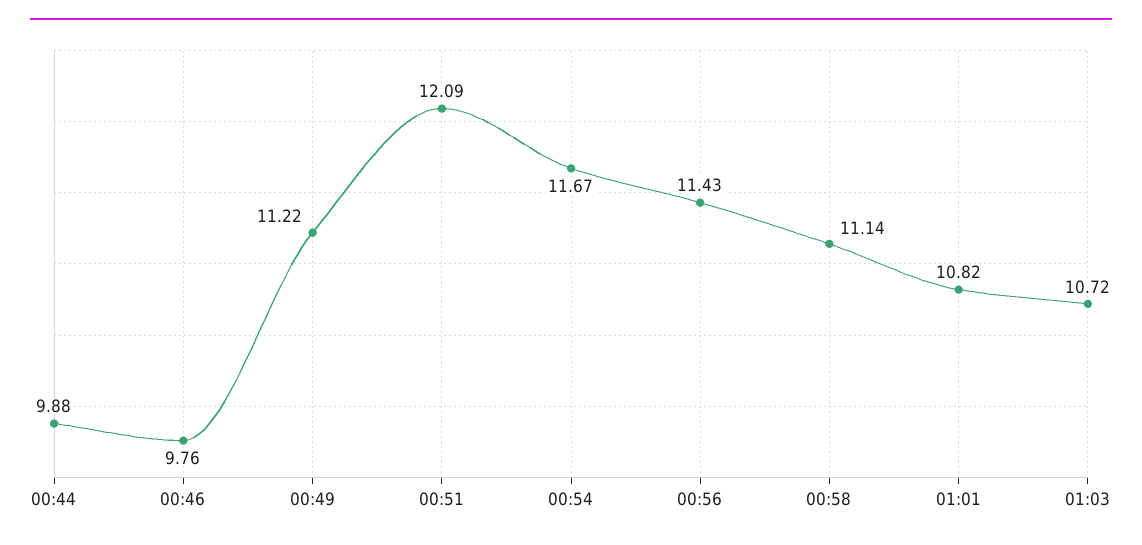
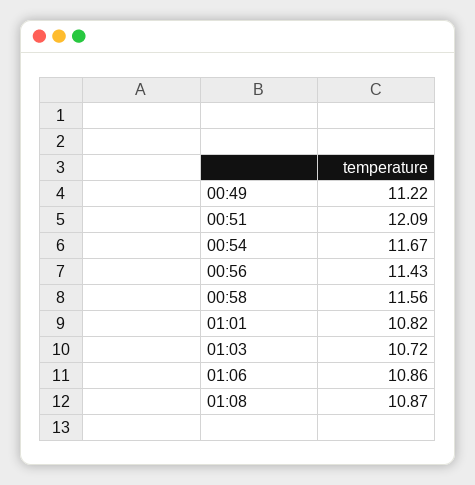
00:44: 9.88 -> none
00:46: 9.76 -> none
00:58: 11.14 -> 11.56
01:06: none -> 10.86
01:08: none -> 10.87

